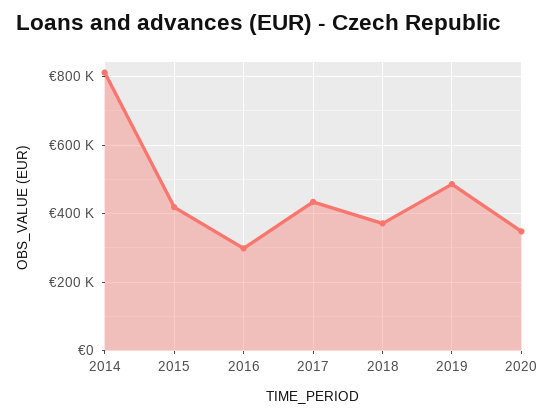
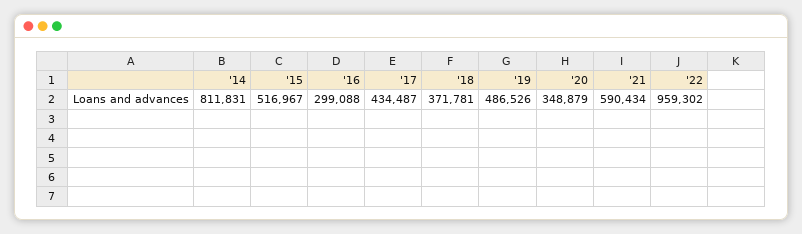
2015: 420000 -> 516967
'21: none -> 590434
'22: none -> 959302

